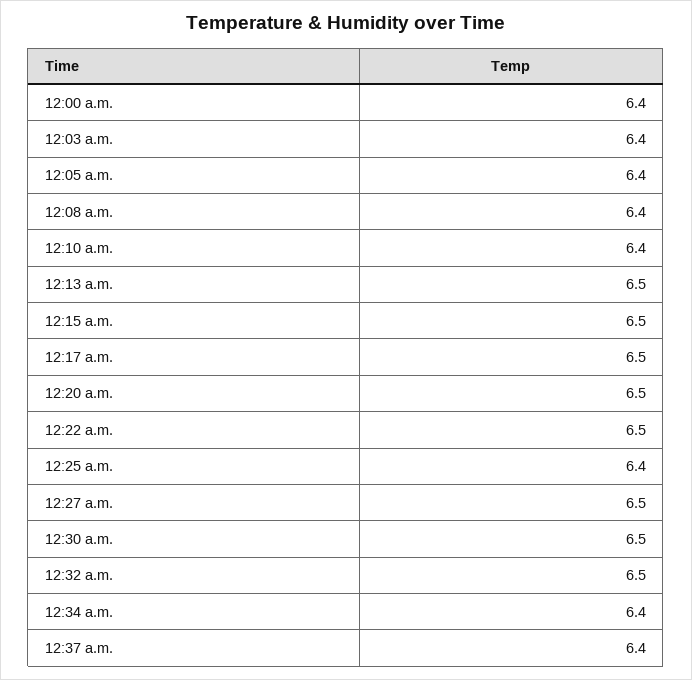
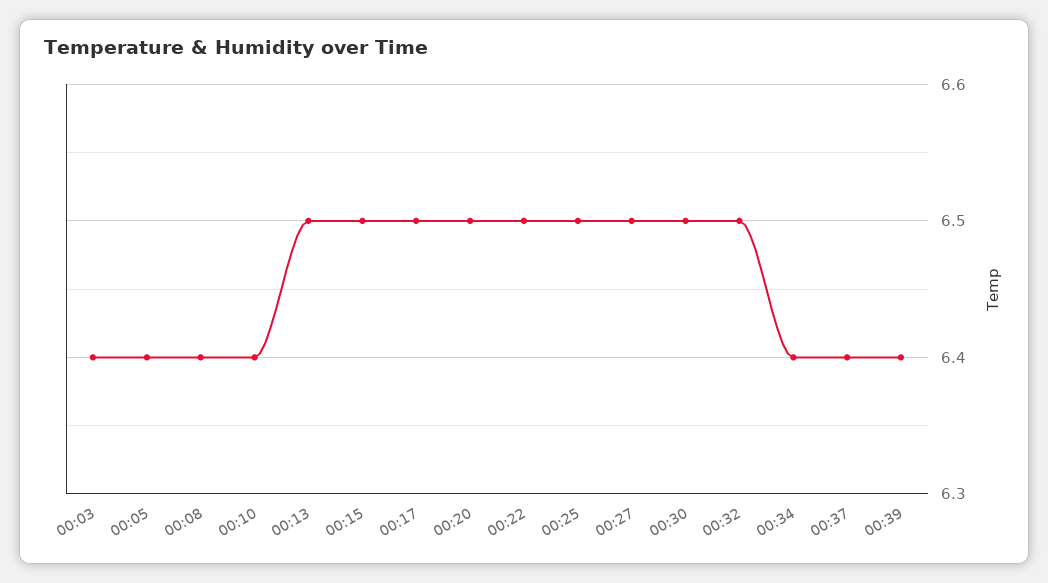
12:00 a.m.: 6.4 -> none
12:25 a.m.: 6.4 -> 6.5
00:39: none -> 6.4

